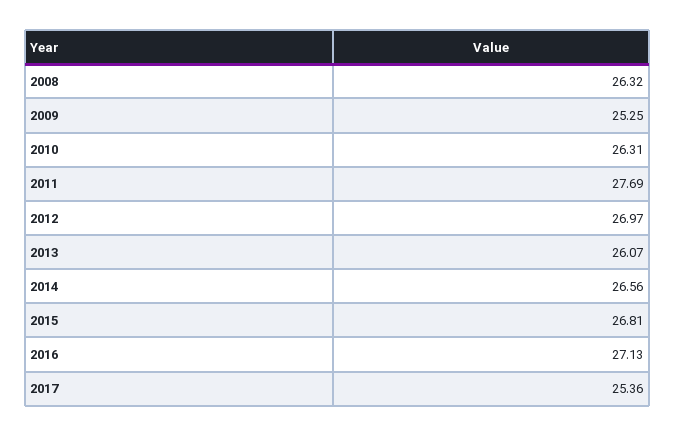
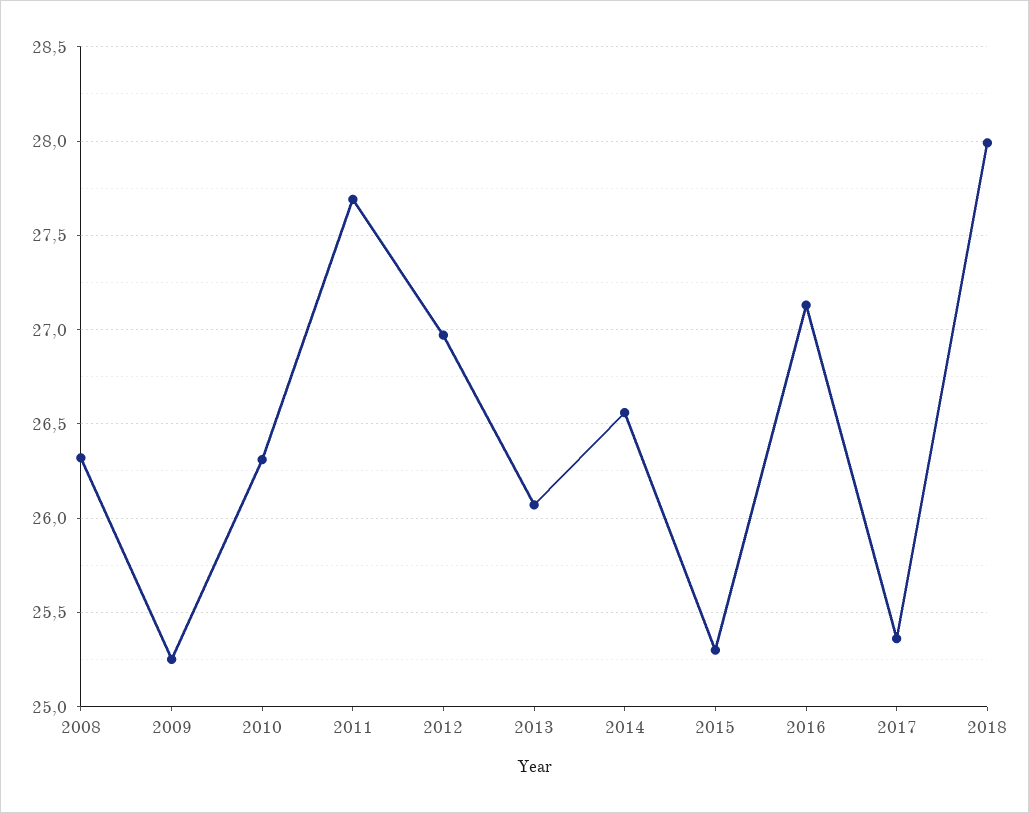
2015: 26.81 -> 25.3
2018: none -> 28

